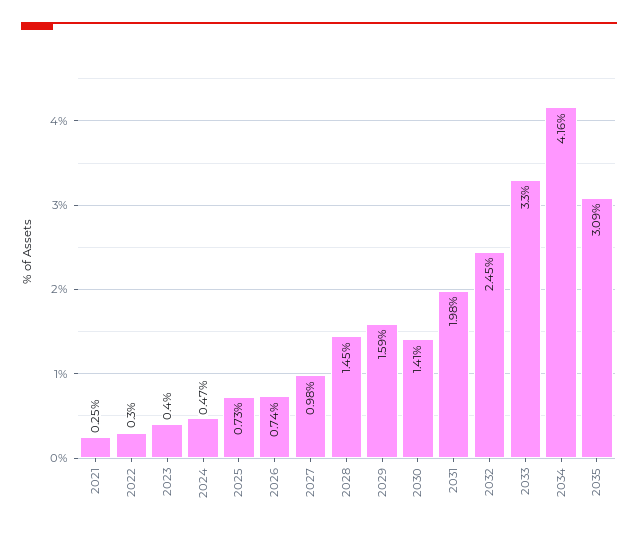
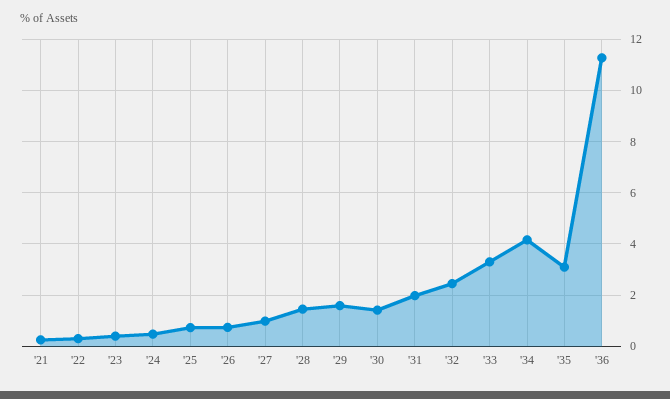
'36: none -> 11.25

